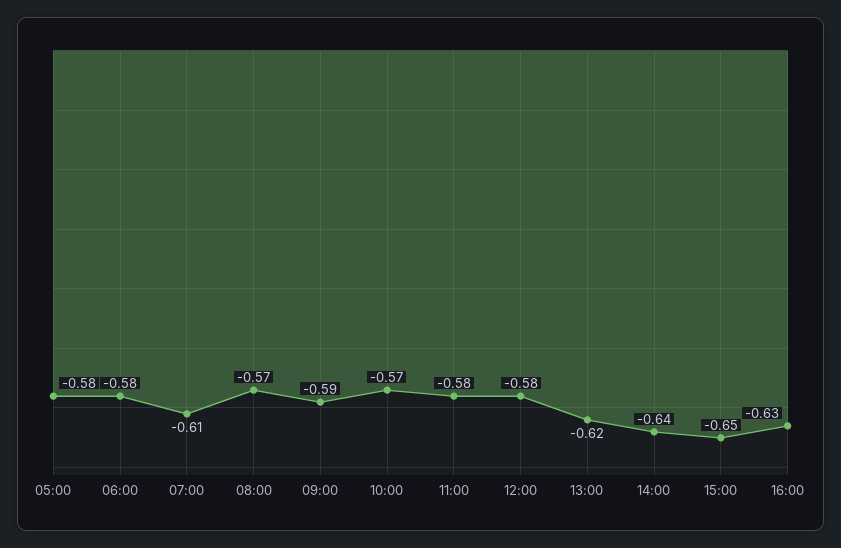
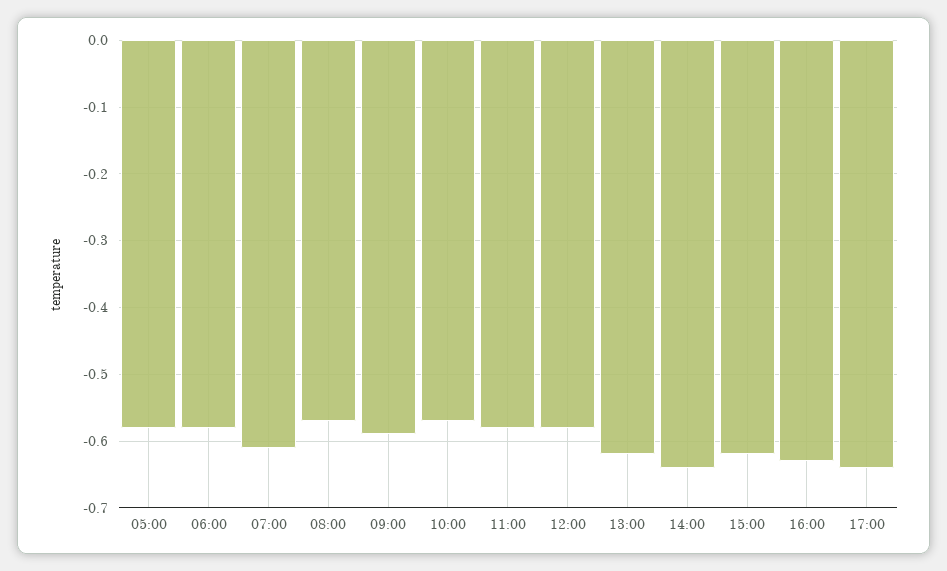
15:00: -0.65 -> -0.62
17:00: none -> -0.64

